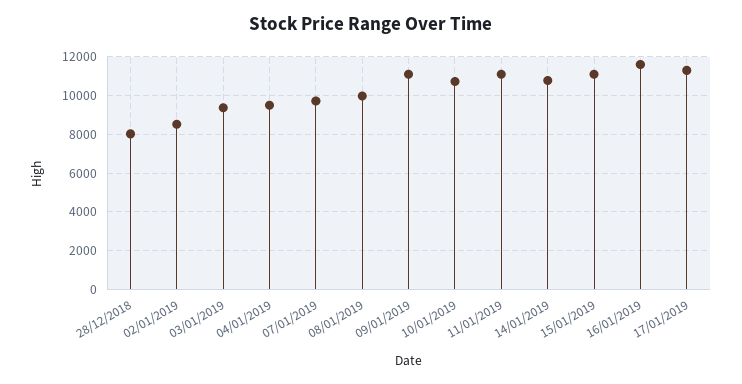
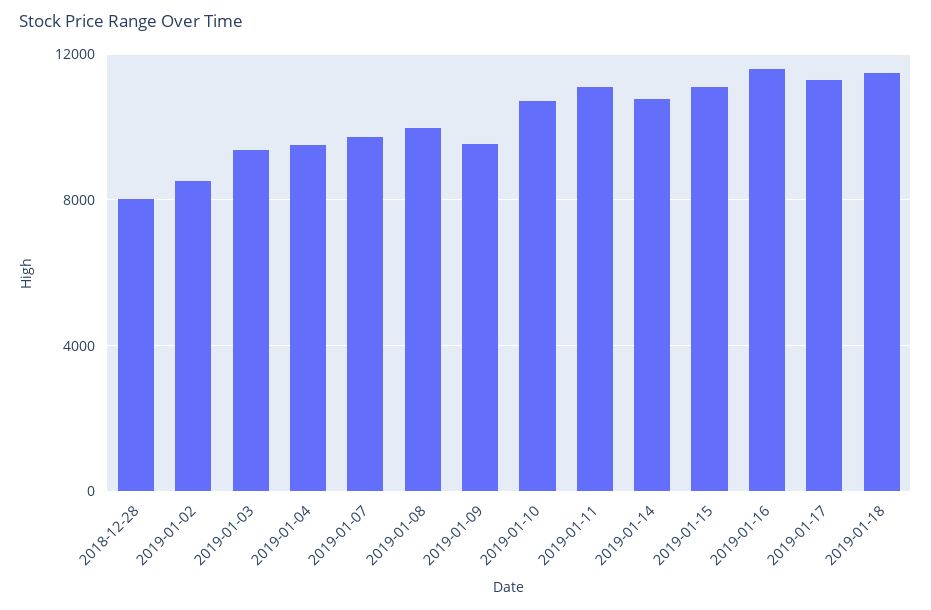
09/01/2019: 11000 -> 9500
2019-01-18: none -> 11500

